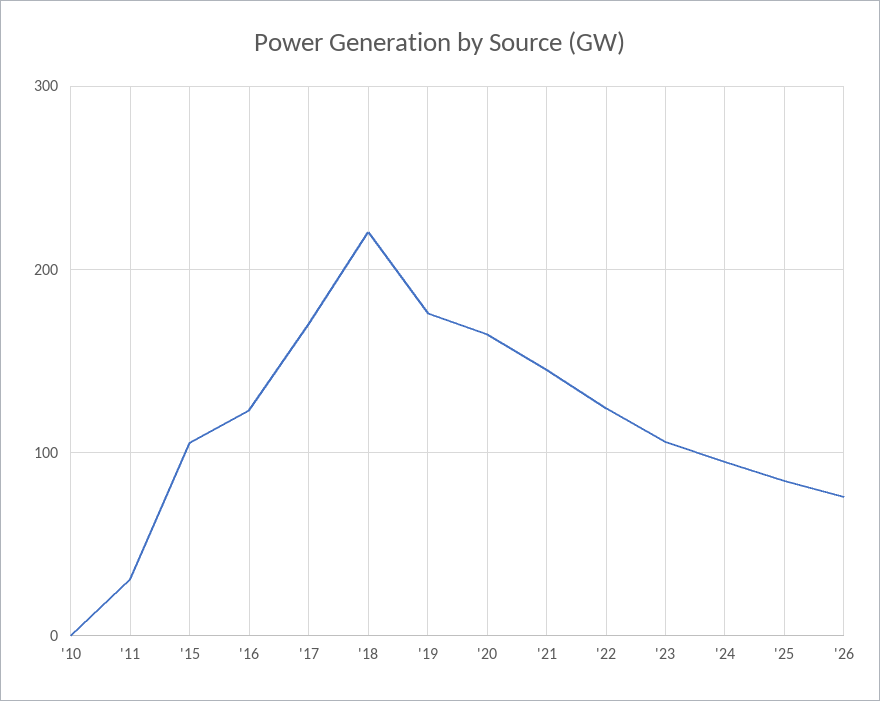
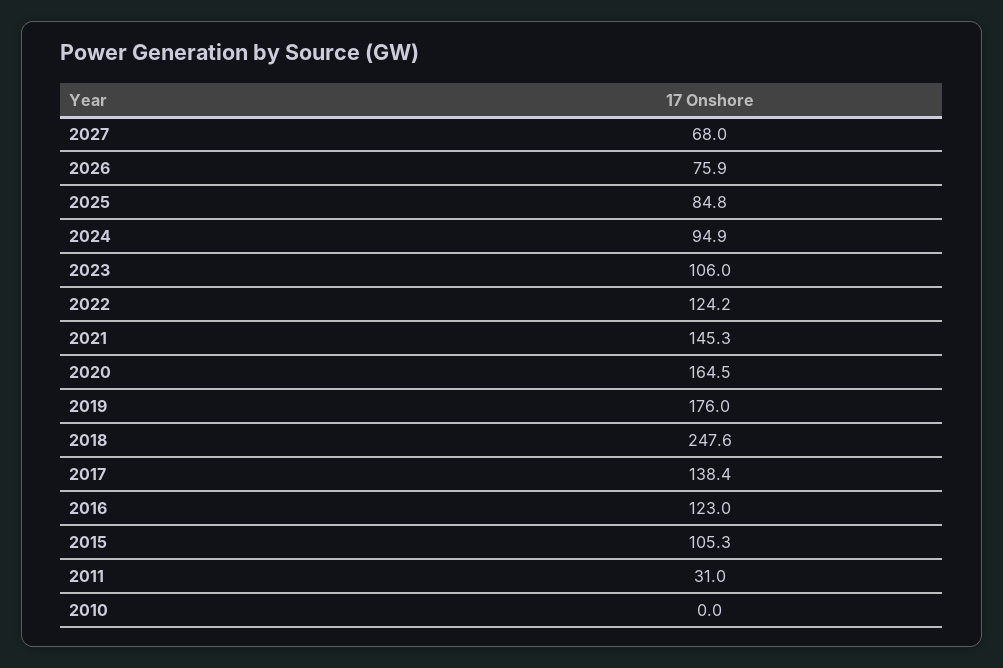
'17: 170 -> 138.4
'18: 220 -> 247.6
2027: none -> 68

